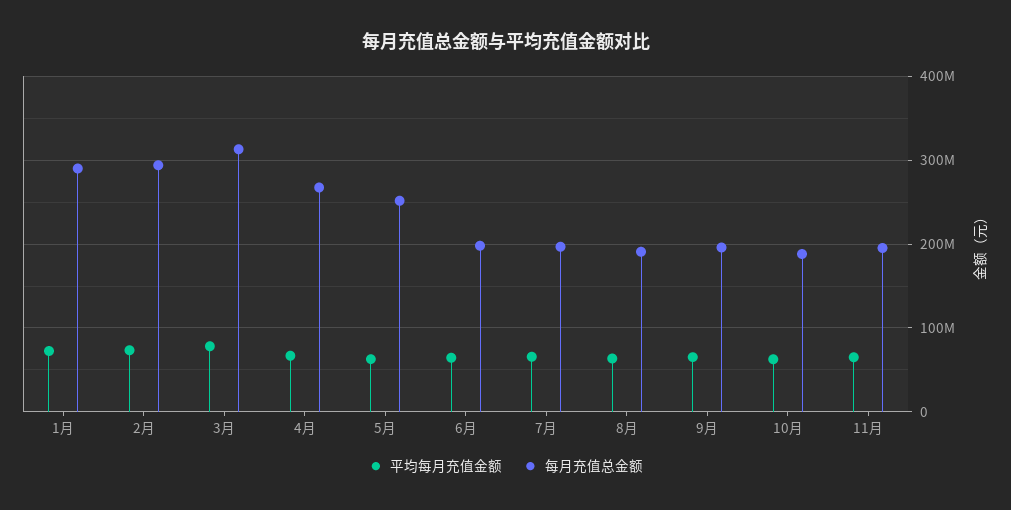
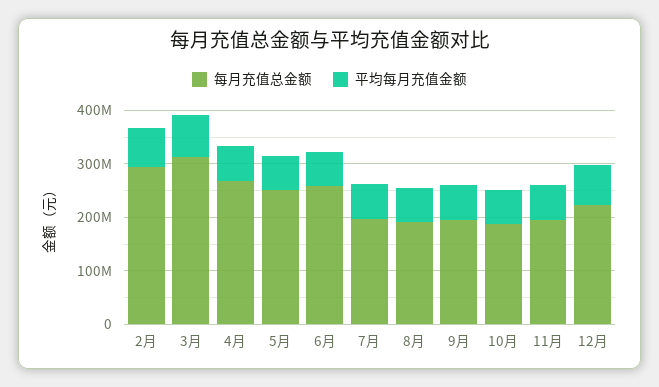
平均每月充值金额, 1月: 70000000 -> none
每月充值总金额, 1月: 290000000 -> none
每月充值总金额, 6月: 200000000 -> 260000000
每月充值总金额, 12月: none -> 220000000
平均每月充值金额, 12月: none -> 80000000

